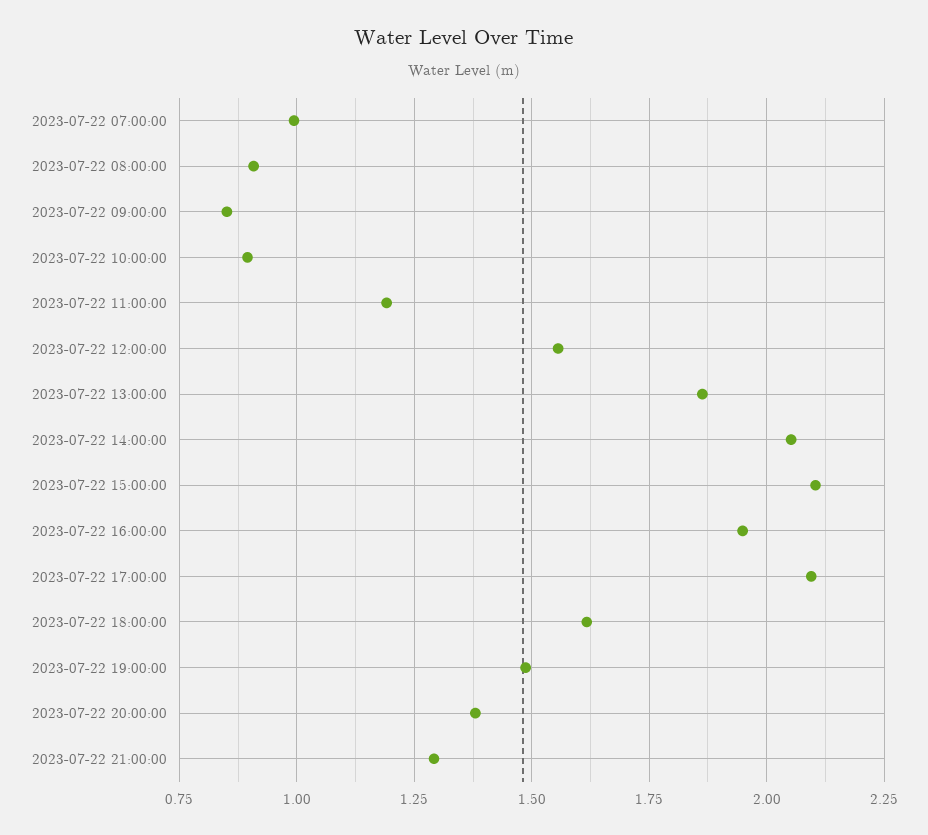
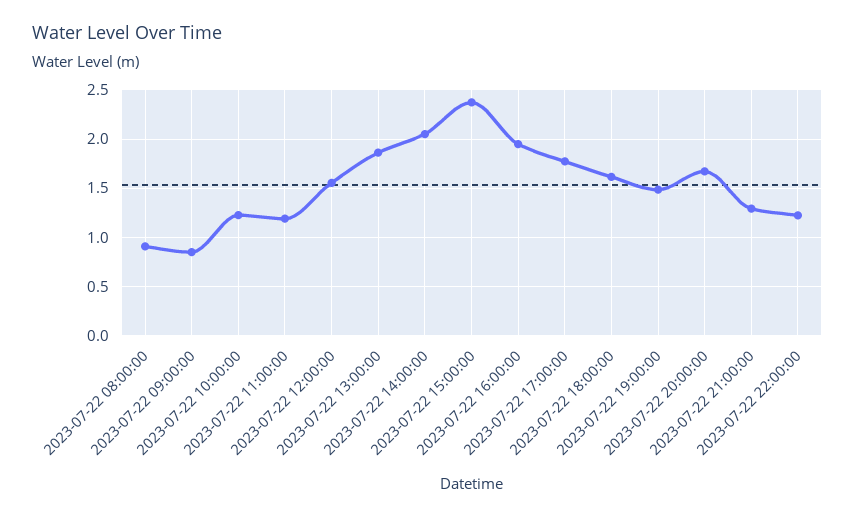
2023-07-22 07:00:00: 1 -> none
2023-07-22 10:00:00: 0.9 -> 1.2
2023-07-22 15:00:00: 2.1 -> 2.4
2023-07-22 17:00:00: 2.1 -> 1.8
2023-07-22 20:00:00: 1.375 -> 1.7
2023-07-22 22:00:00: none -> 1.2

